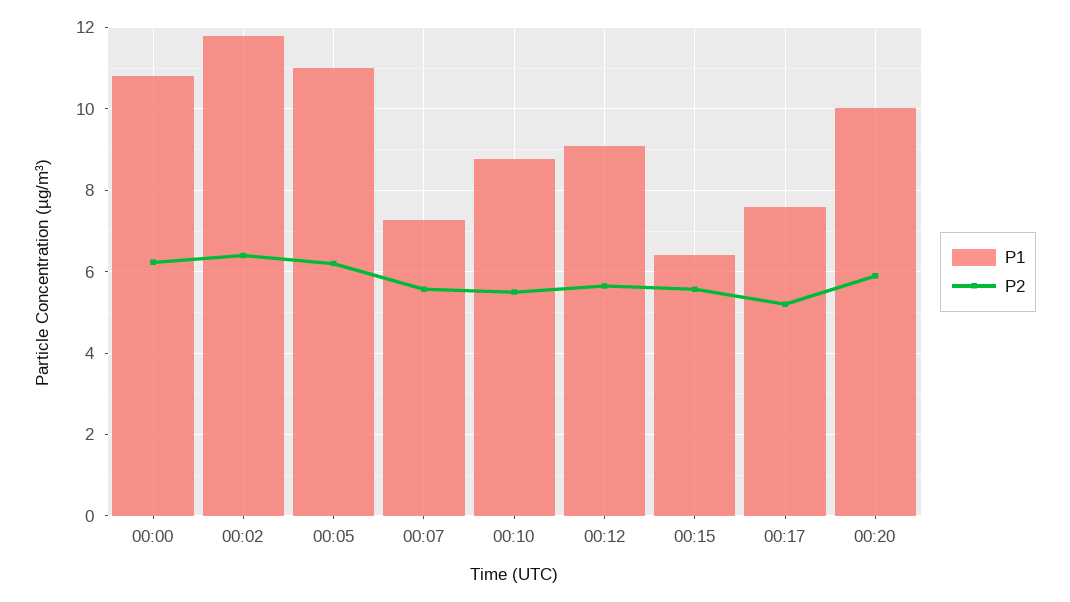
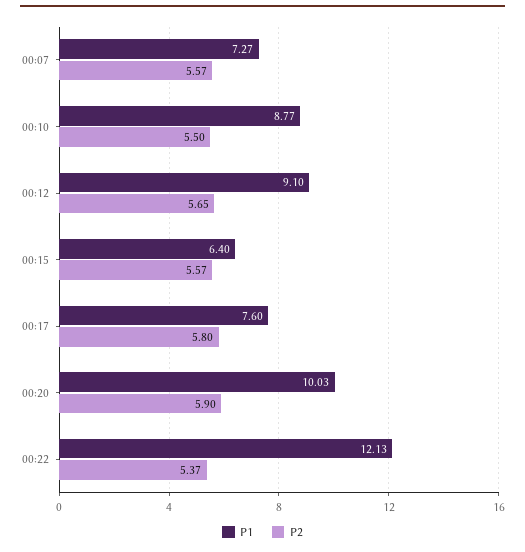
P1, 00:00: 10.8 -> none
P2, 00:00: 6.2 -> none
P1, 00:02: 11.8 -> none
P2, 00:02: 6.4 -> none
P1, 00:05: 11 -> none
P2, 00:05: 6.2 -> none
P2, 00:17: 5.2 -> 5.8
P1, 00:22: none -> 12.13
P2, 00:22: none -> 5.37

